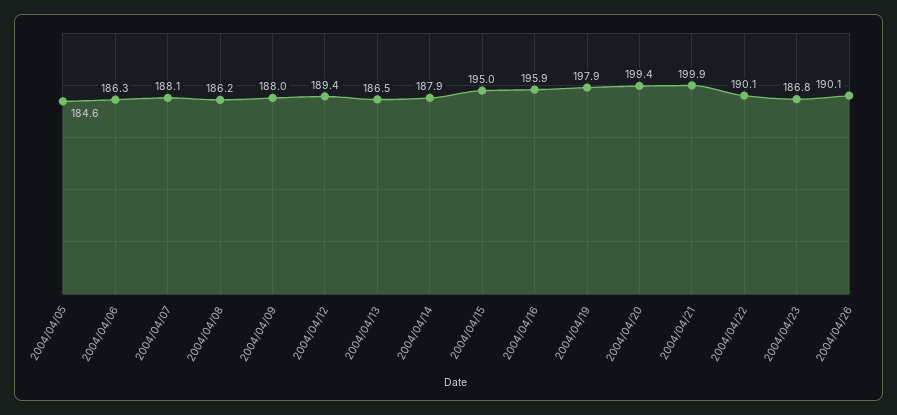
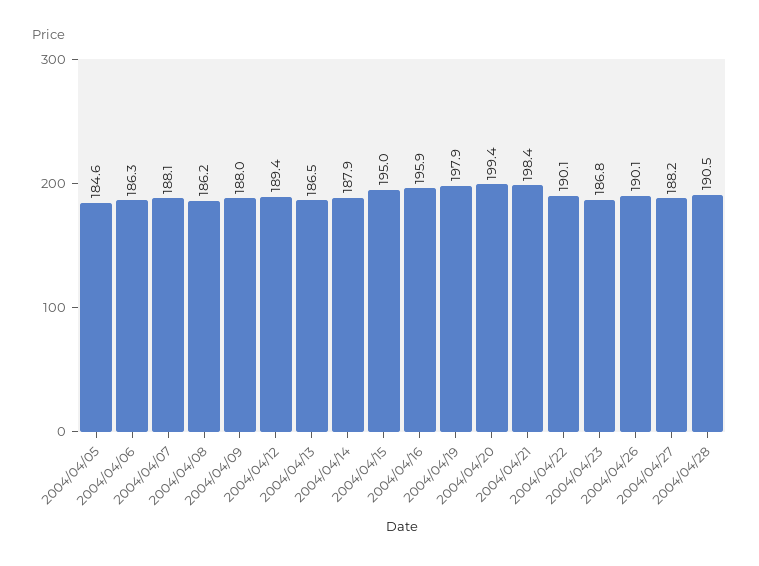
2004/04/21: 199.9 -> 198.4
2004/04/27: none -> 188.2
2004/04/28: none -> 190.5

